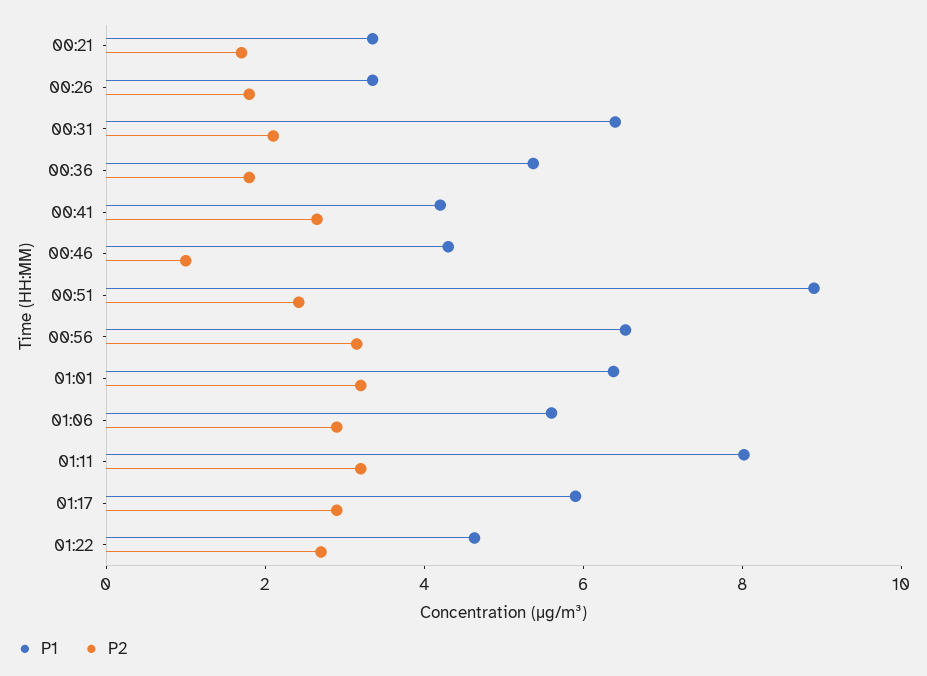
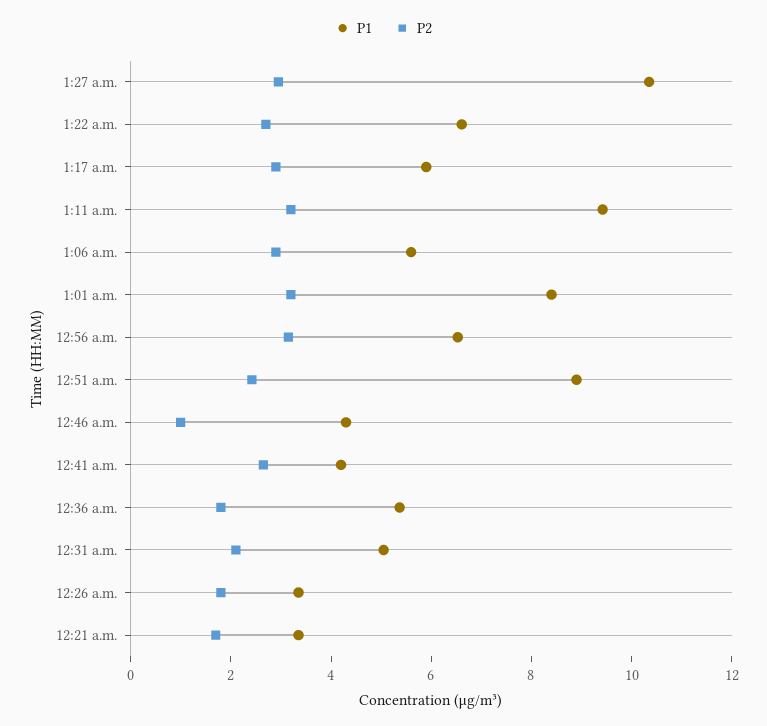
P1, 00:31: 6.5 -> 5
P1, 01:01: 6.5 -> 8.5
P1, 01:11: 8 -> 9.5
P1, 01:22: 4.5 -> 6.5
P1, 1:27 a.m.: none -> 10.5
P2, 1:27 a.m.: none -> 3

